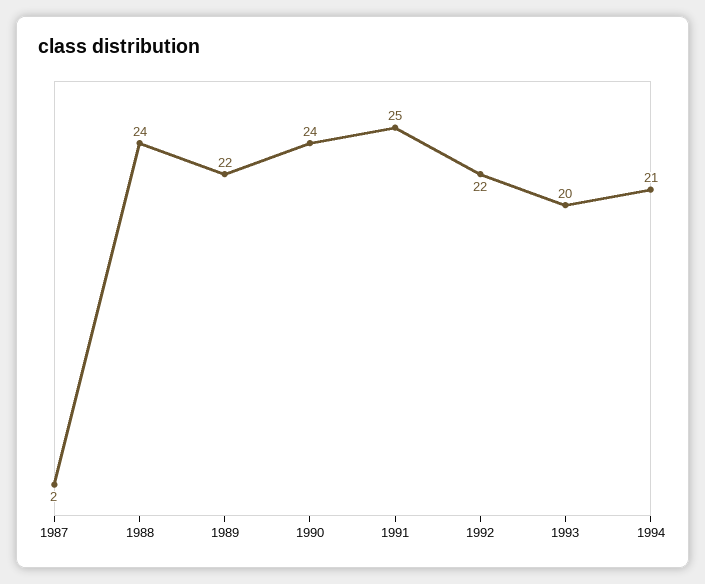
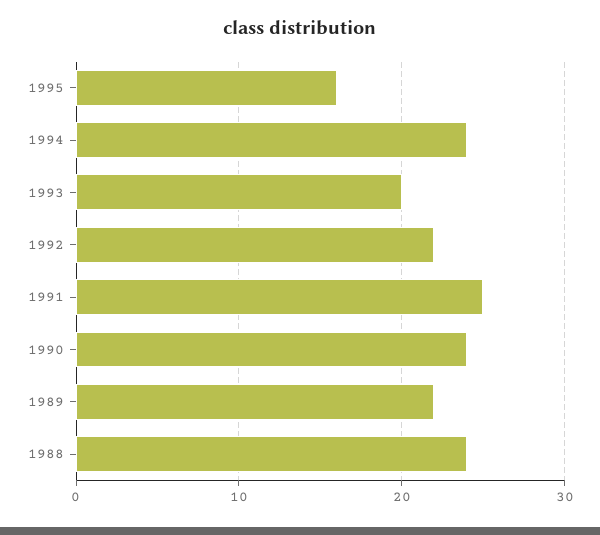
1987: 2 -> none
1994: 21 -> 24
1995: none -> 16

